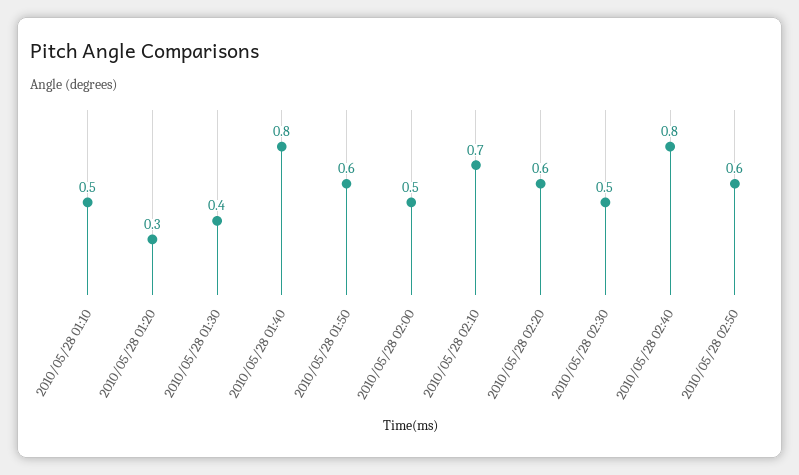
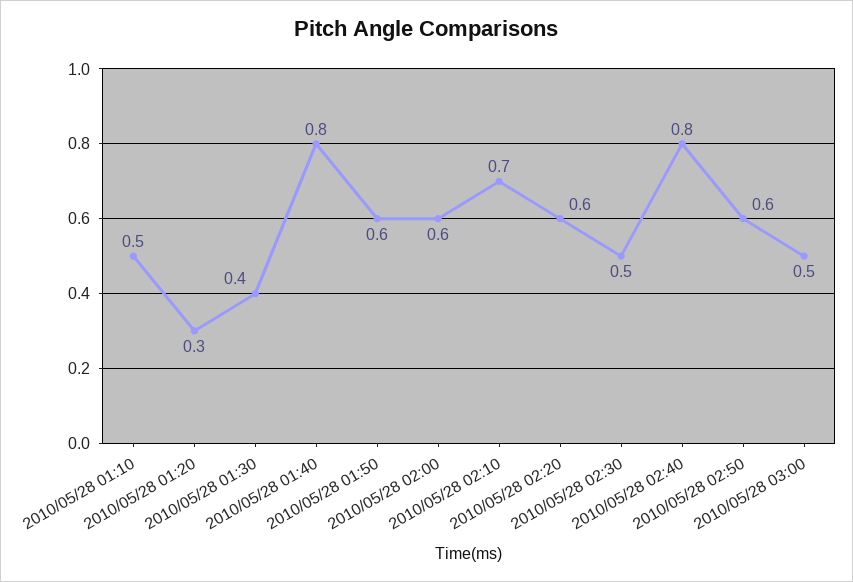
2010/05/28 02:00: 0.5 -> 0.6
2010/05/28 03:00: none -> 0.5

